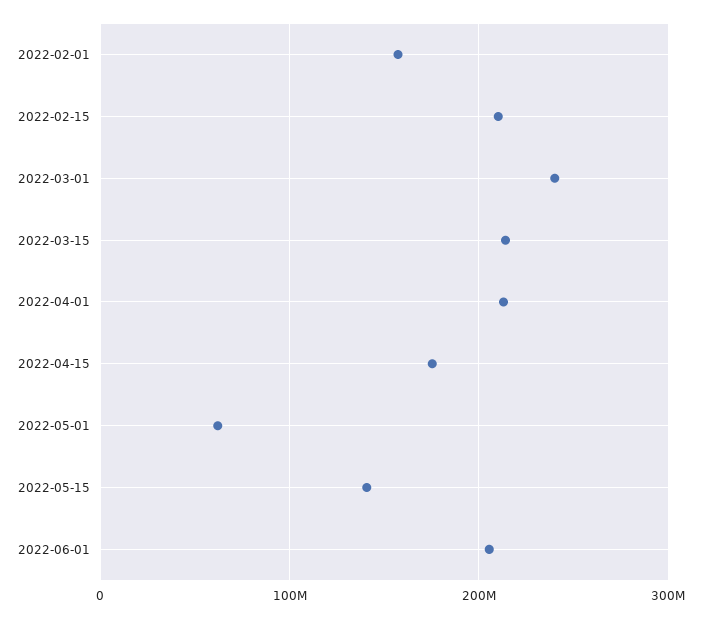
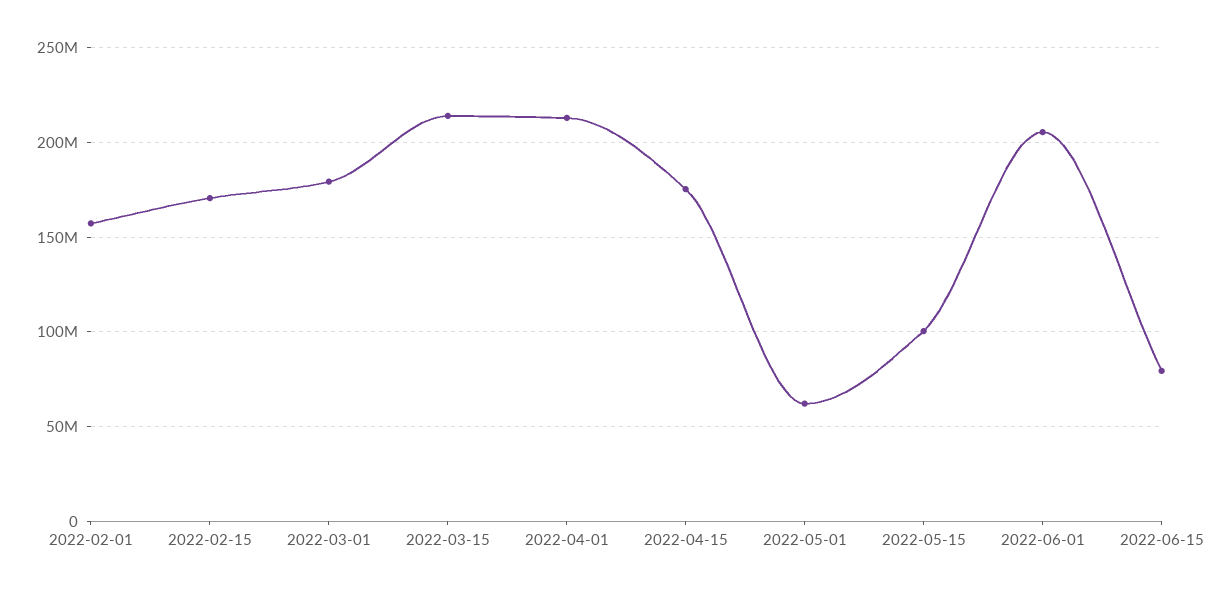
2022-02-15: 210000000 -> 170000000
2022-03-01: 240000000 -> 180000000
2022-05-15: 140000000 -> 100000000
2022-06-15: none -> 80000000

